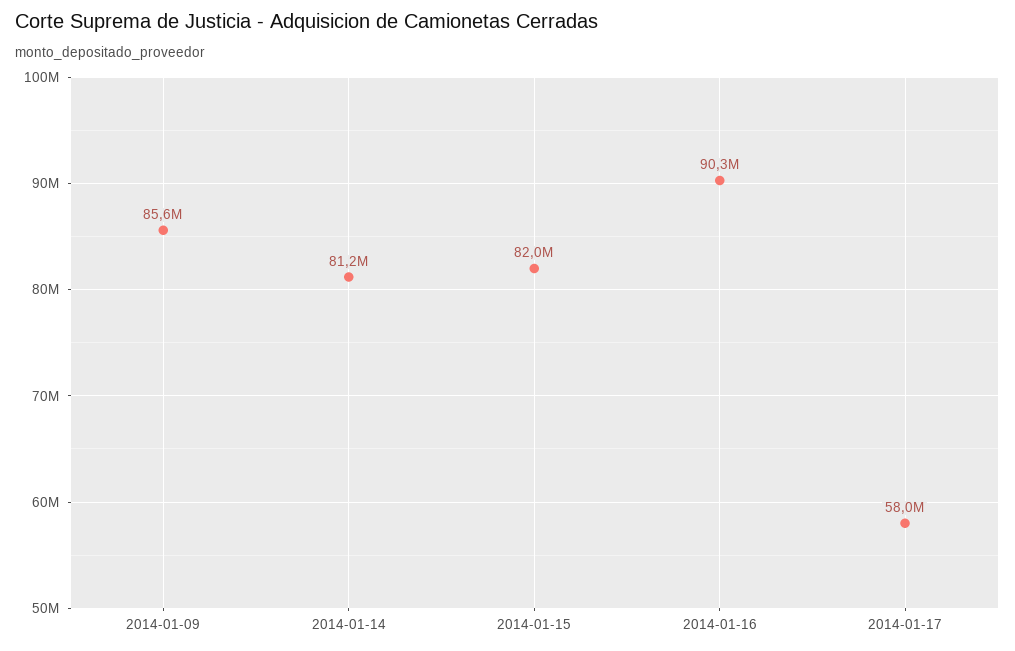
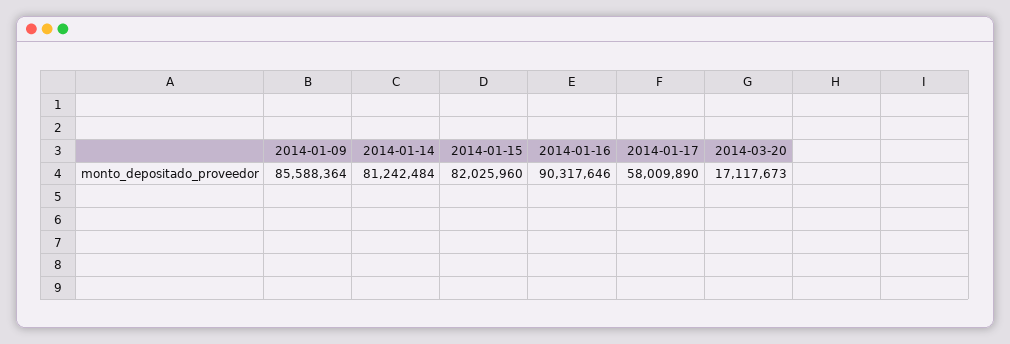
2014-03-20: none -> 17117673

